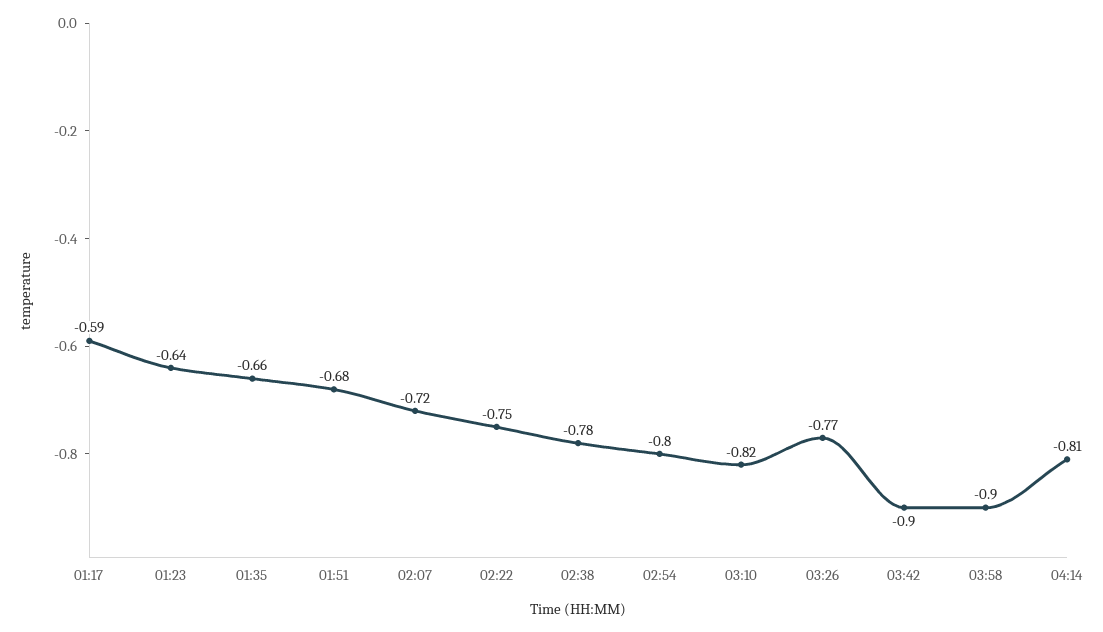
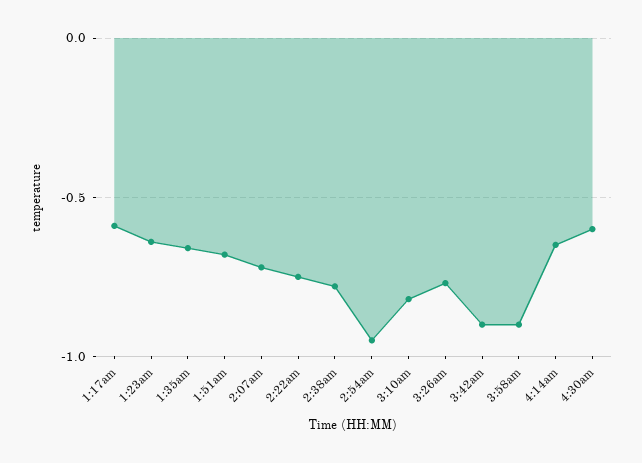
02:54: -0.8 -> -0.95
04:14: -0.81 -> -0.65
4:30am: none -> -0.6

